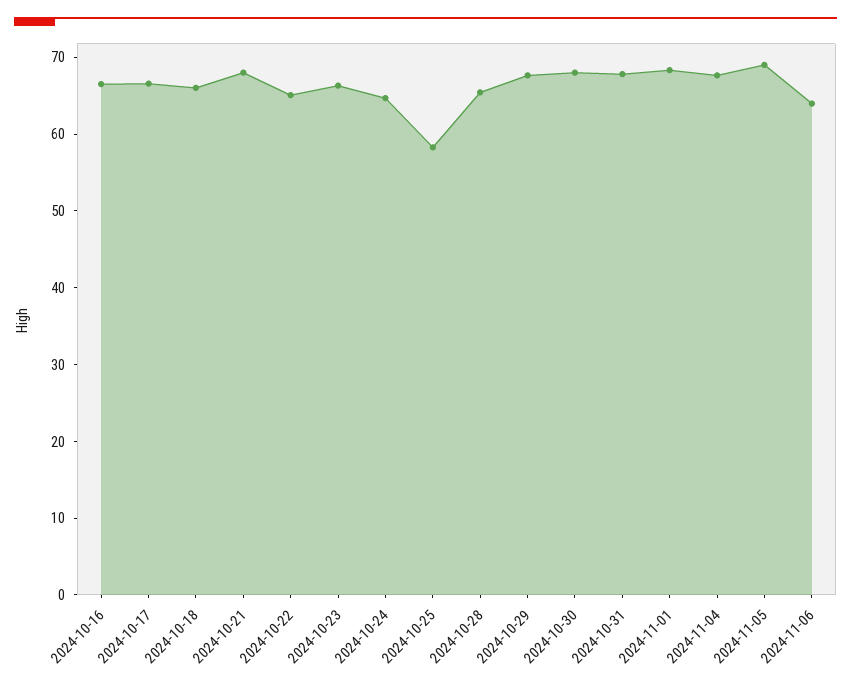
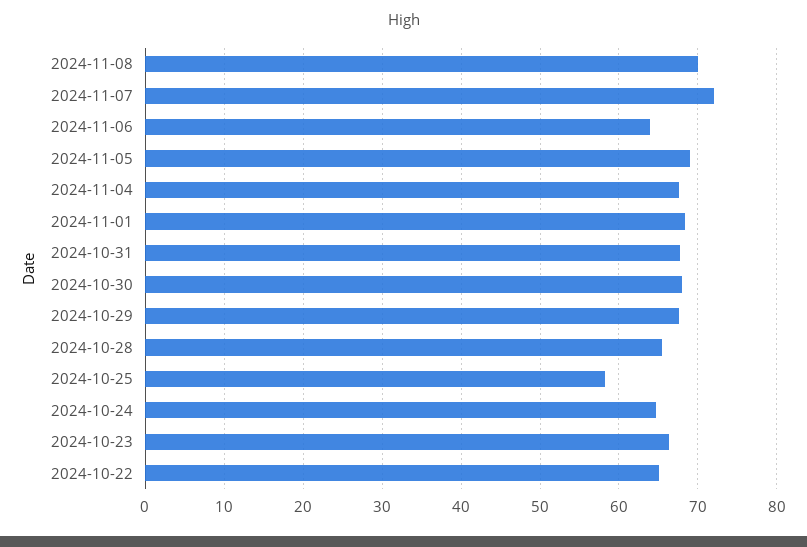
2024-10-16: 66 -> none
2024-10-17: 66 -> none
2024-10-18: 66 -> none
2024-10-21: 68 -> none
2024-11-08: none -> 70
2024-11-07: none -> 72

